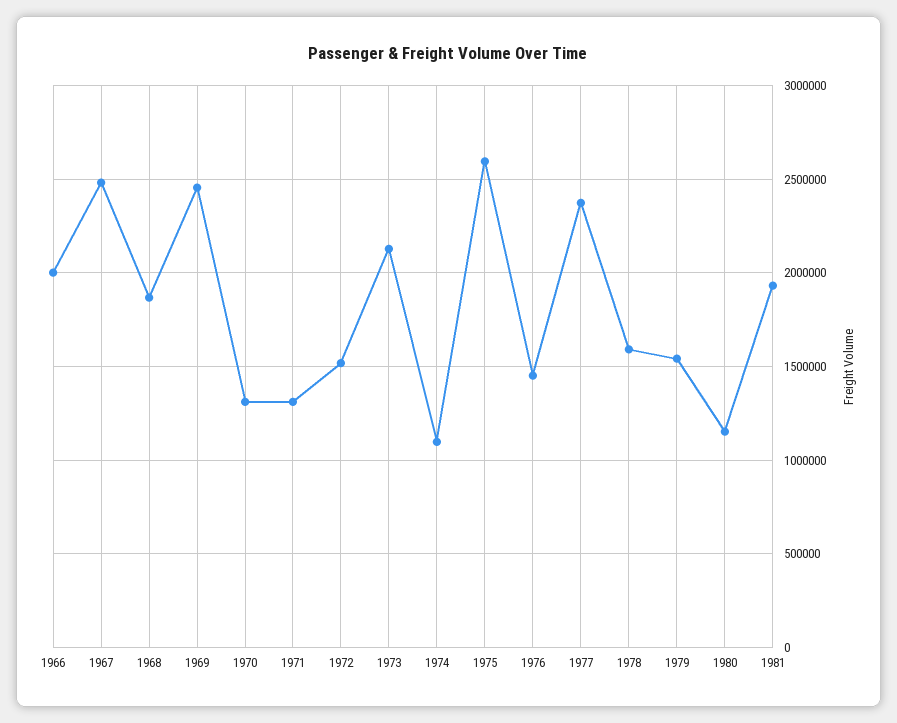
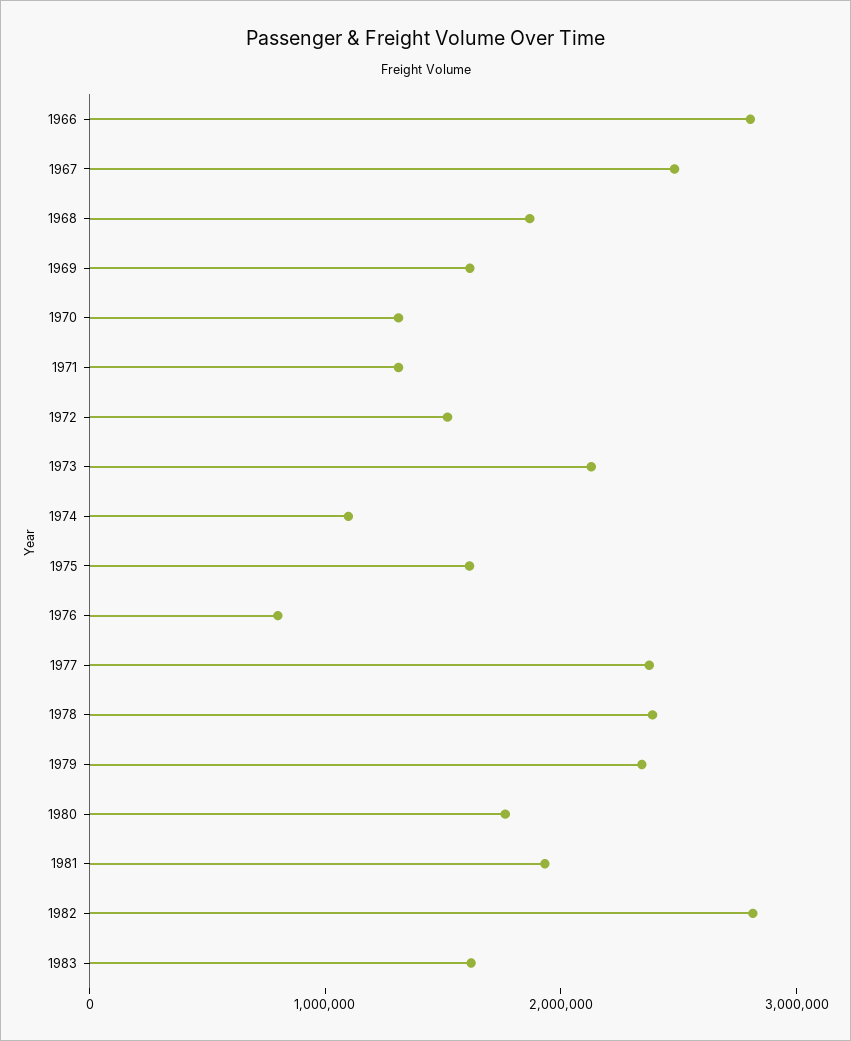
1966: 2000000 -> 2800000
1969: 2450000 -> 1600000
1975: 2600000 -> 1600000
1976: 1450000 -> 800000
1978: 1600000 -> 2400000
1979: 1550000 -> 2400000
1980: 1150000 -> 1800000
1982: none -> 2800000
1983: none -> 1600000

